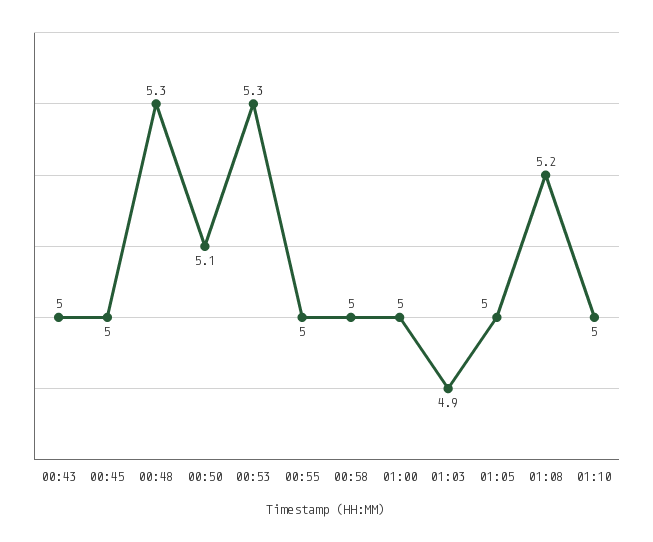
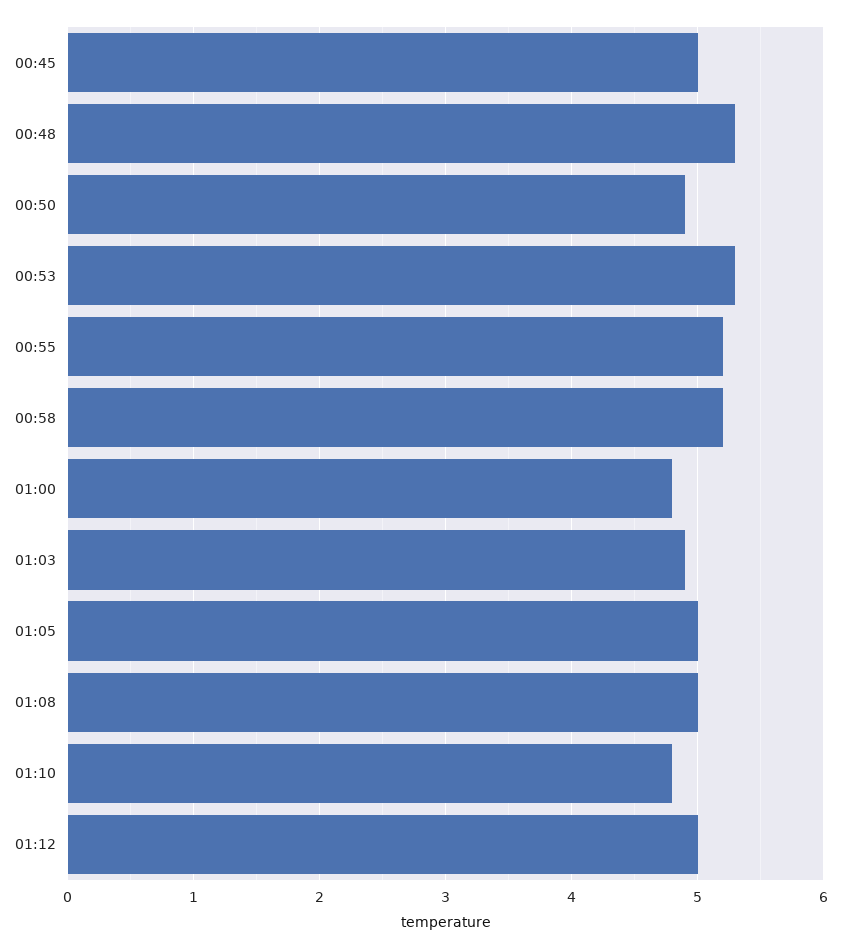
00:43: 5 -> none
00:50: 5.1 -> 4.9
00:55: 5 -> 5.2
00:58: 5 -> 5.2
01:00: 5 -> 4.8
01:08: 5.2 -> 5
01:10: 5 -> 4.8
01:12: none -> 5

